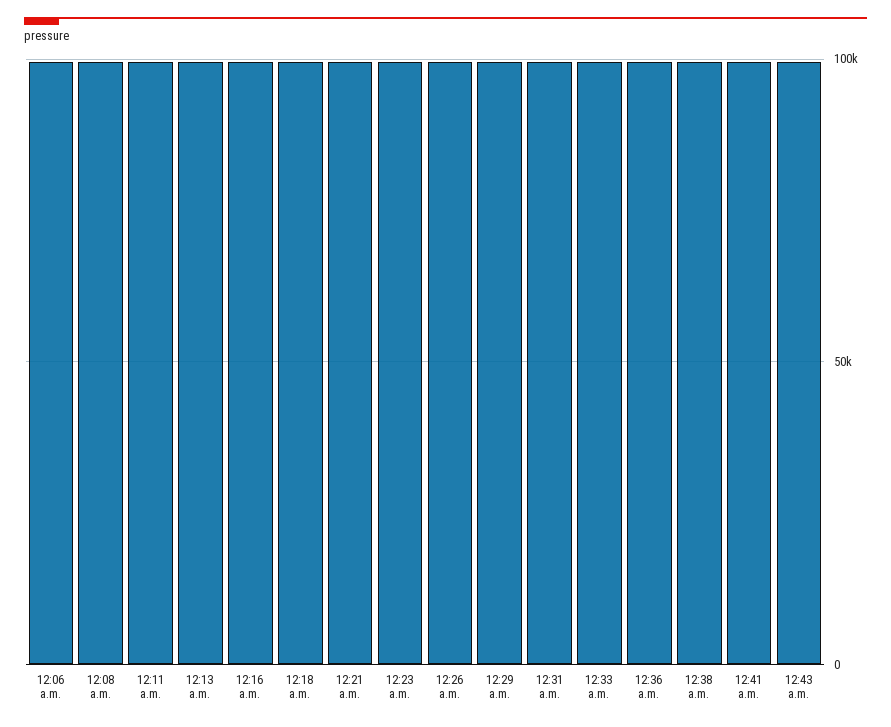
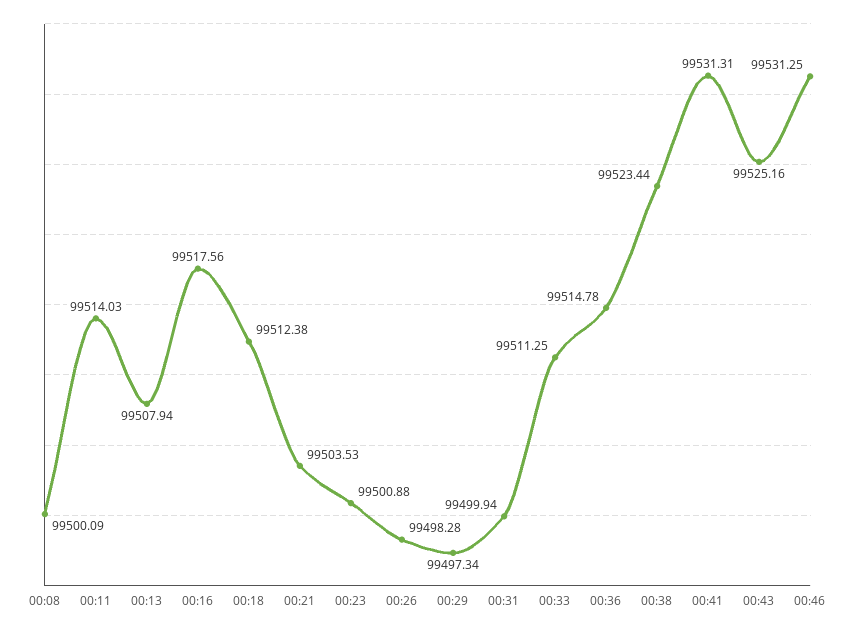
12:06 a.m.: 100000 -> none
00:46: none -> 99531.25

